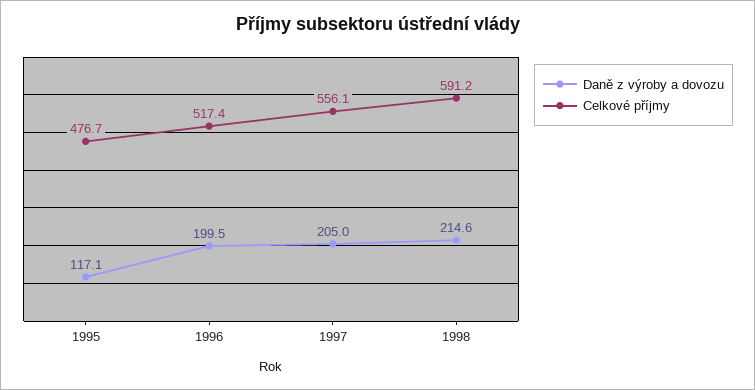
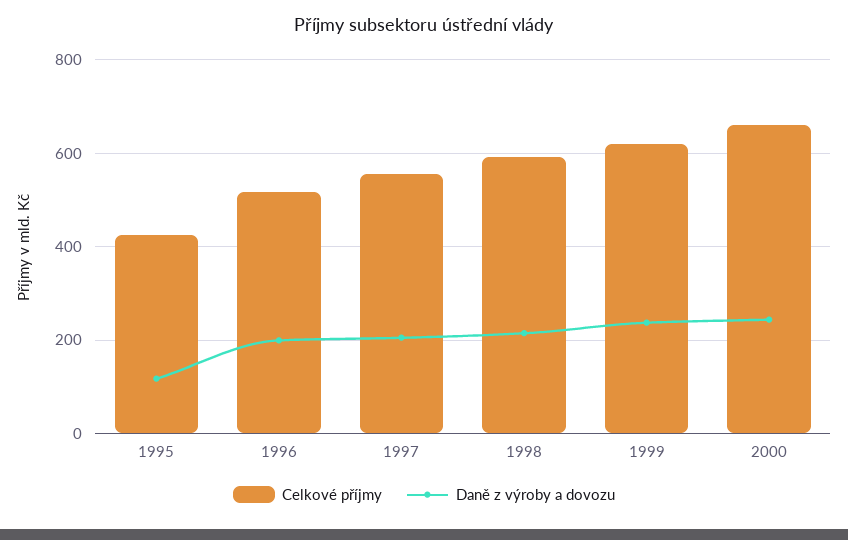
Celkové příjmy, 1995: 476.7 -> 420
Celkové příjmy, 1999: none -> 620
Daně z výroby a dovozu, 1999: none -> 240
Celkové příjmy, 2000: none -> 660
Daně z výroby a dovozu, 2000: none -> 240

